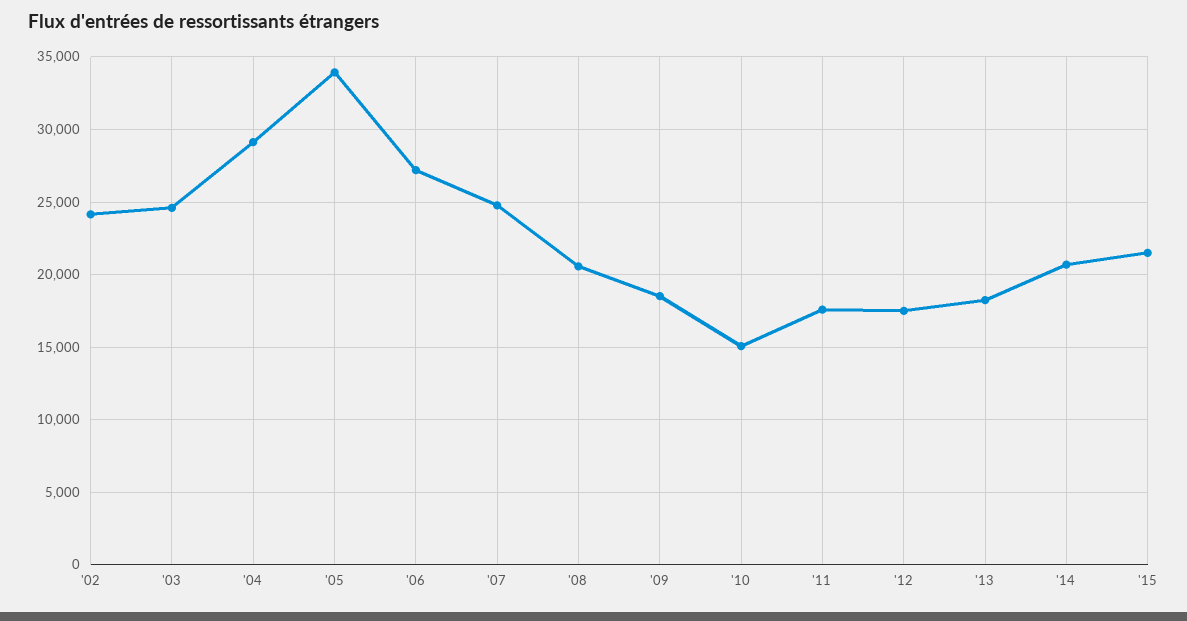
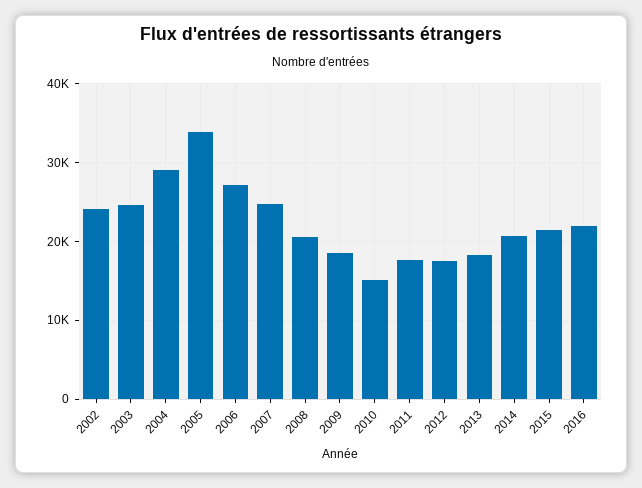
2016: none -> 22000

